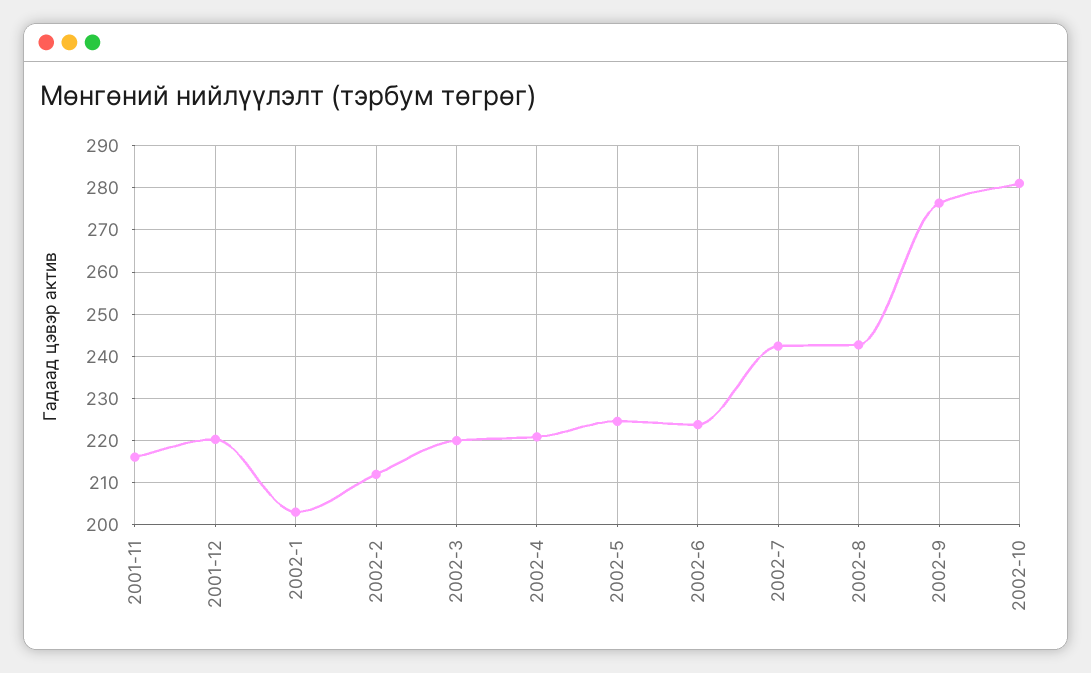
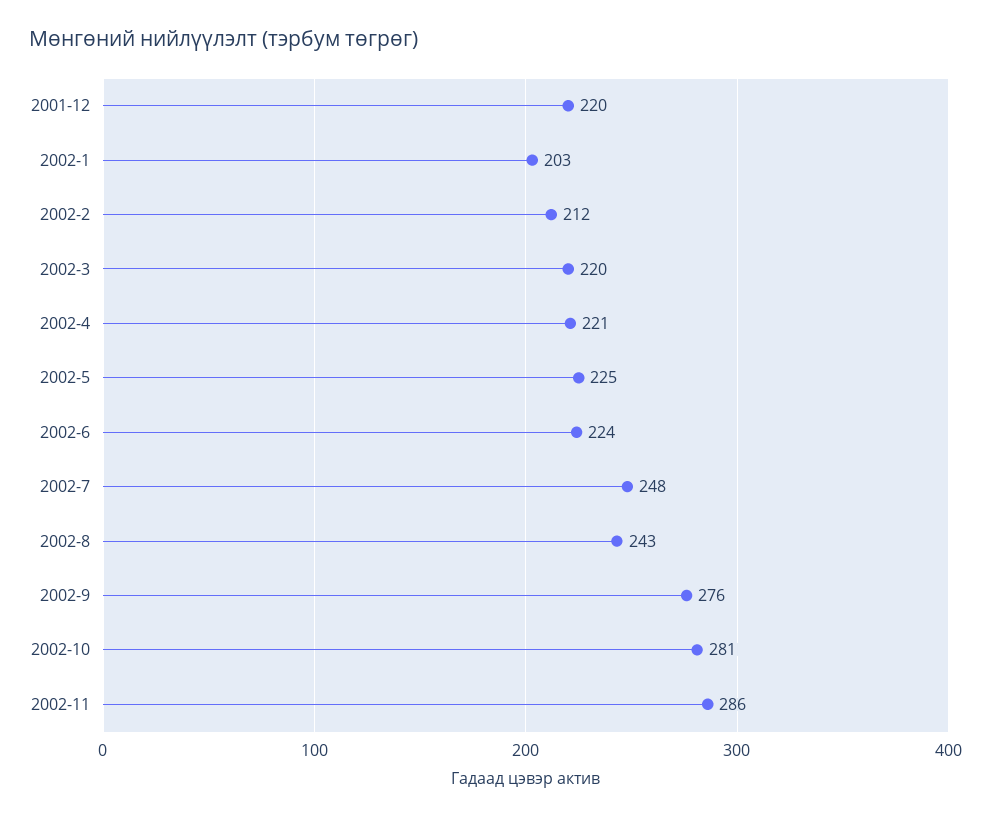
2001-11: 216 -> none
2002-7: 242 -> 248
2002-11: none -> 286

